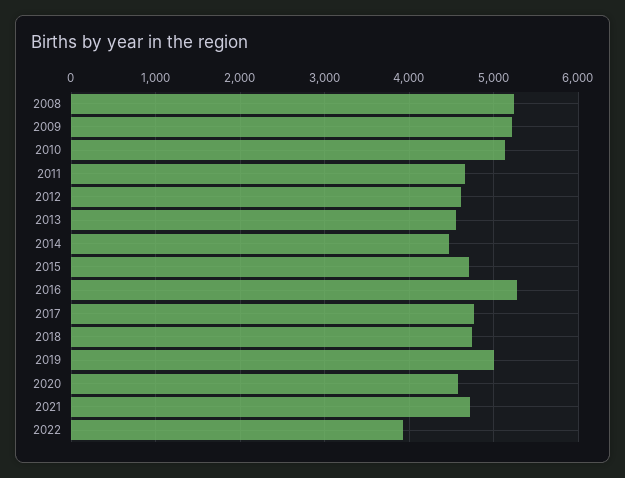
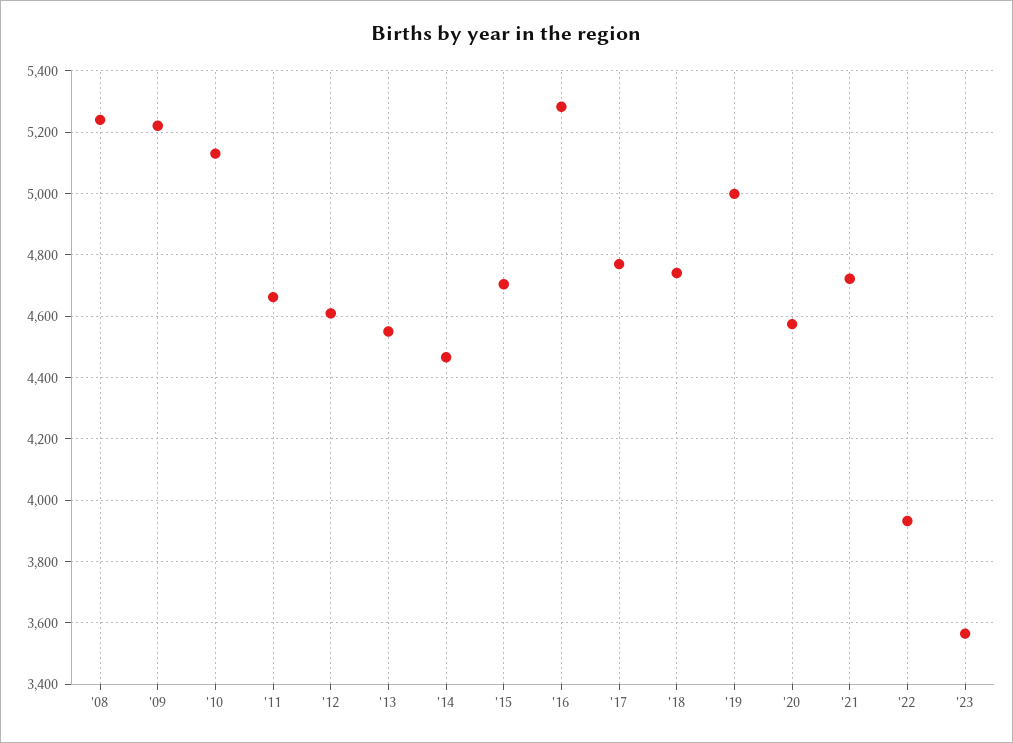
'23: none -> 3560

